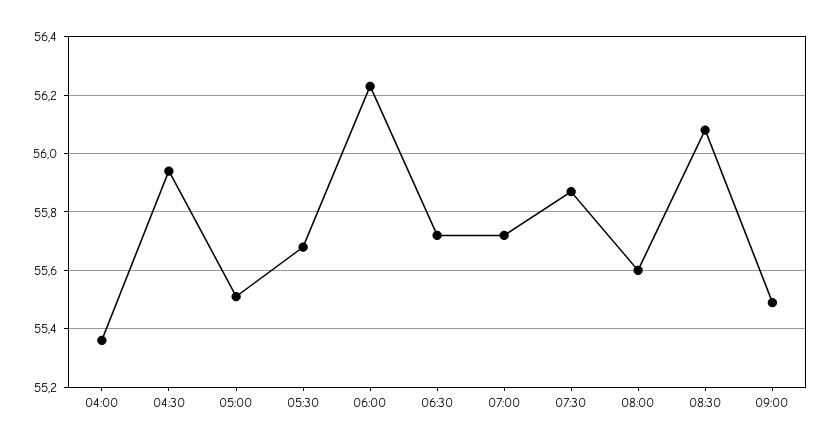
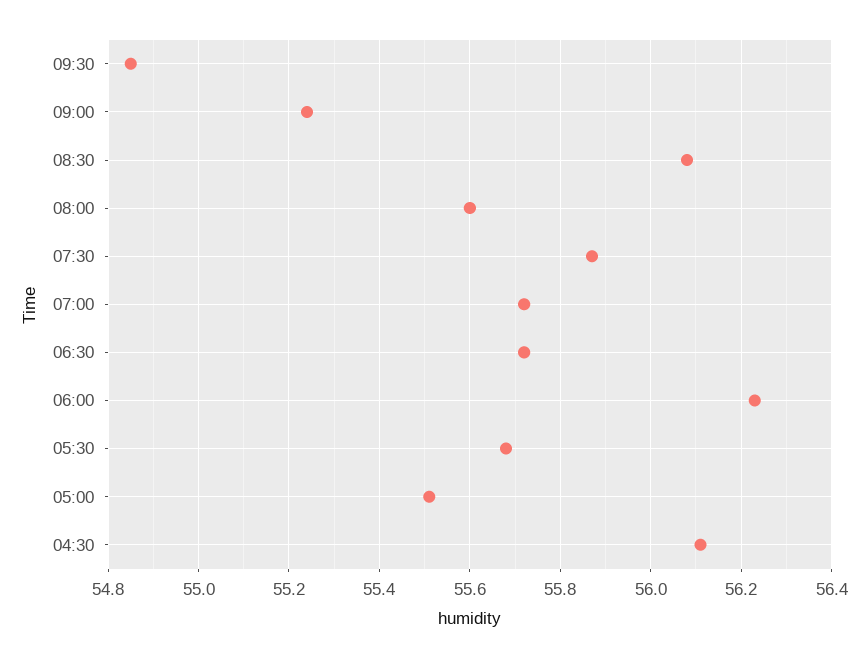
04:00: 55.35 -> none
04:30: 55.95 -> 56.1
09:00: 55.5 -> 55.25
09:30: none -> 54.85

